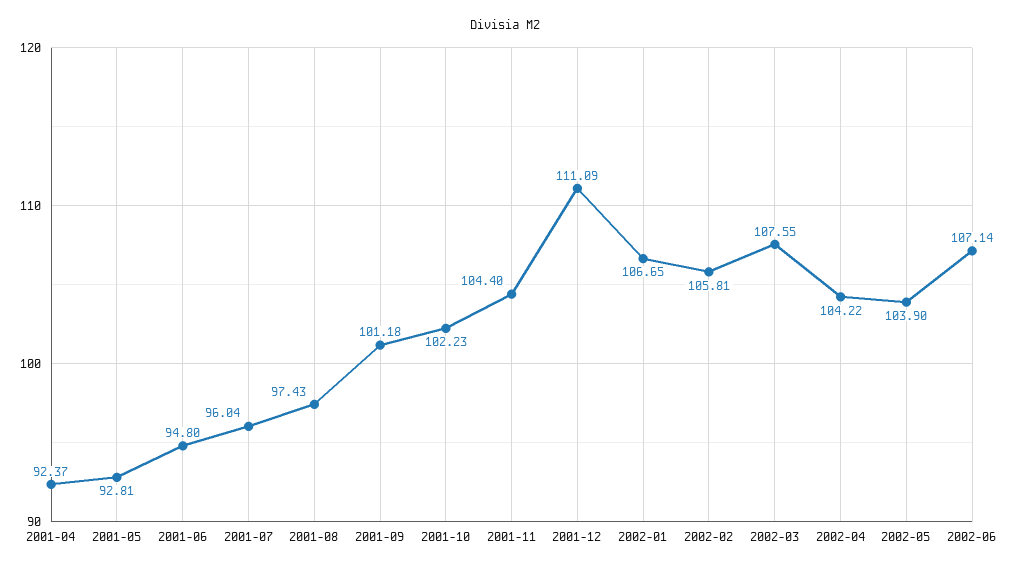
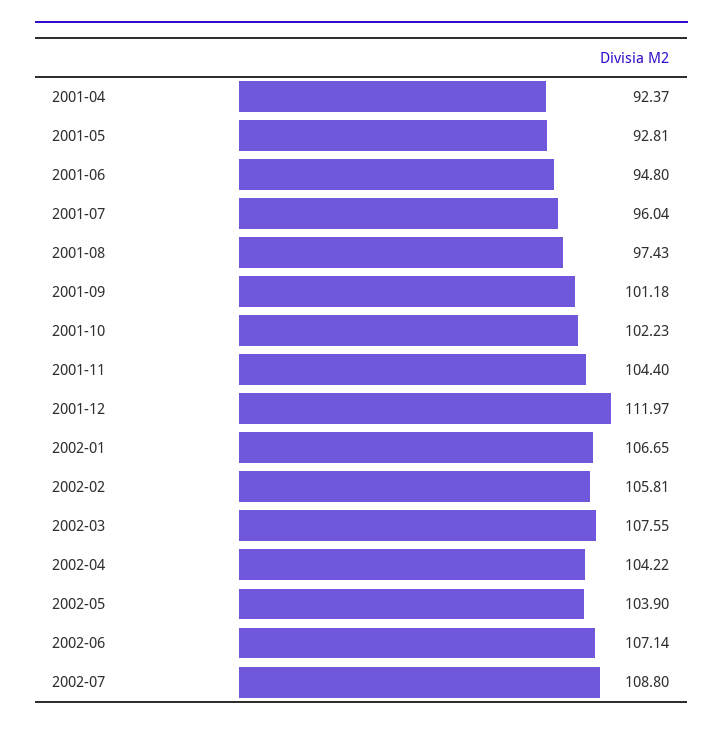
2001-12: 111.09 -> 111.97
2002-07: none -> 108.8

